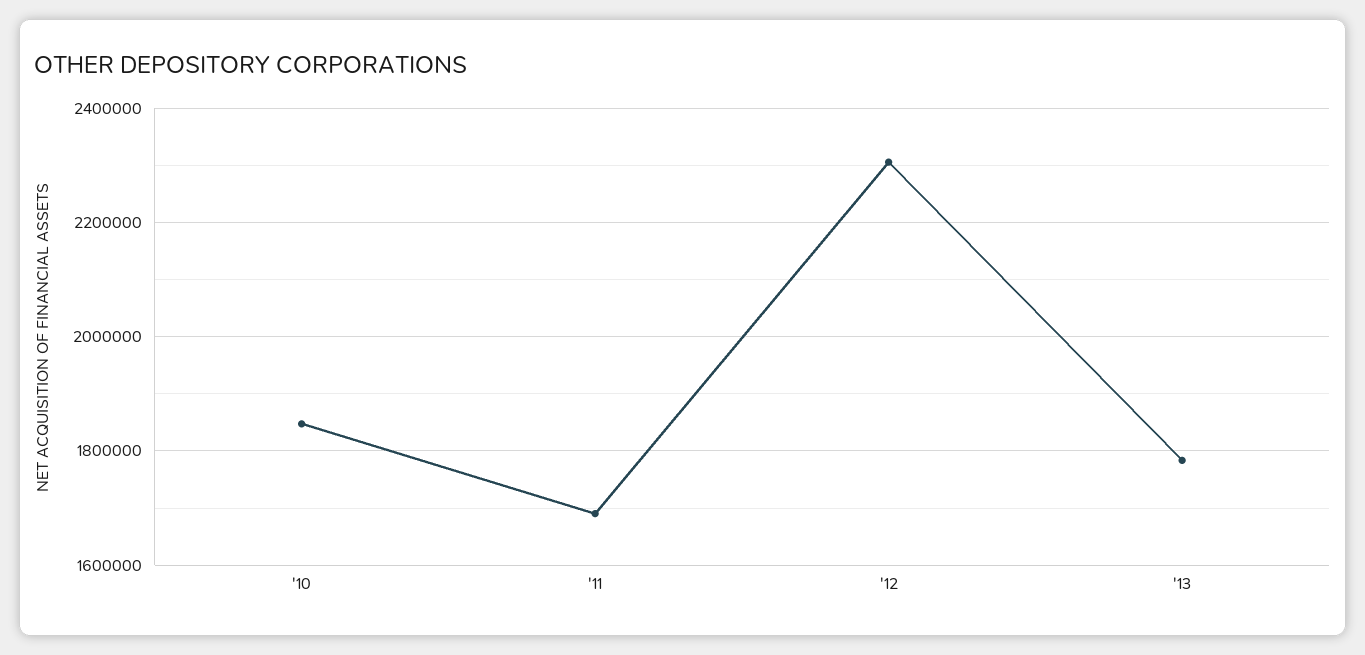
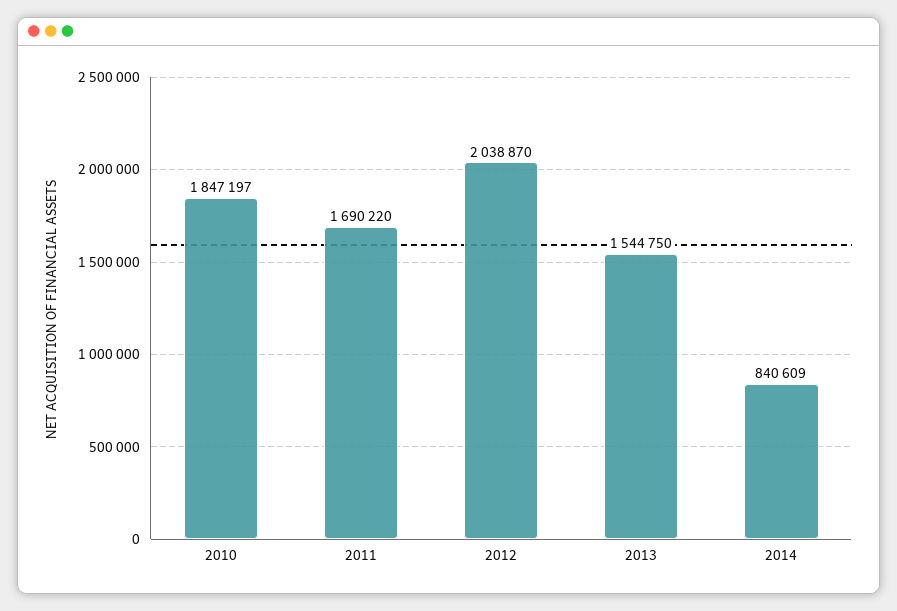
'12: 2300000 -> 2038870
'13: 1780000 -> 1544750
2014: none -> 840609

